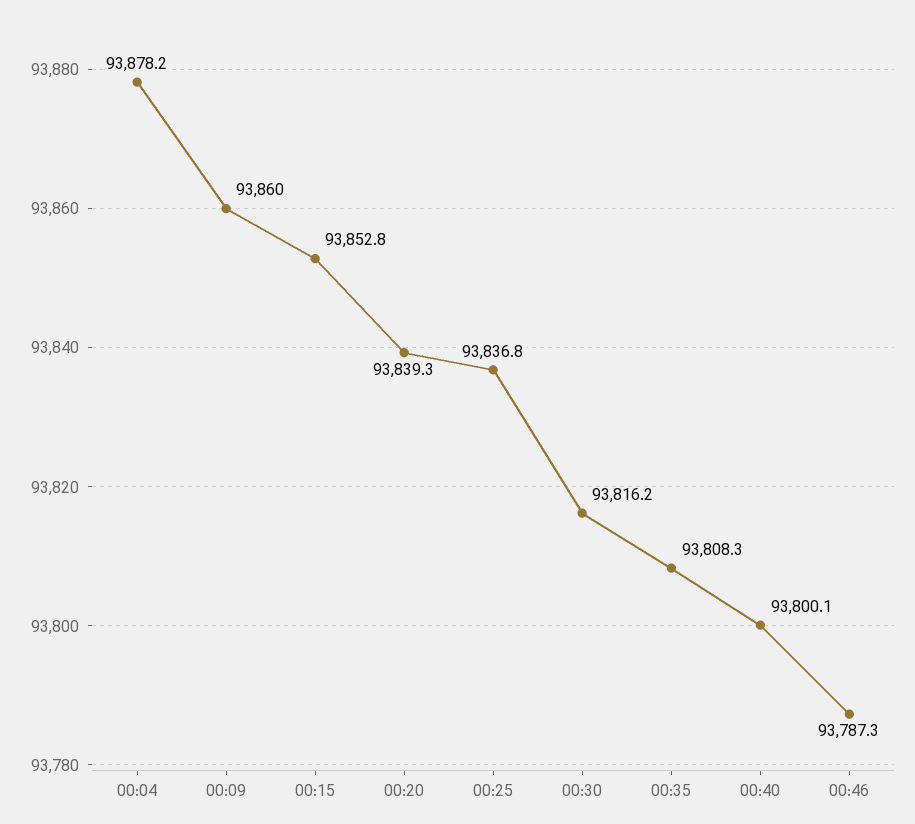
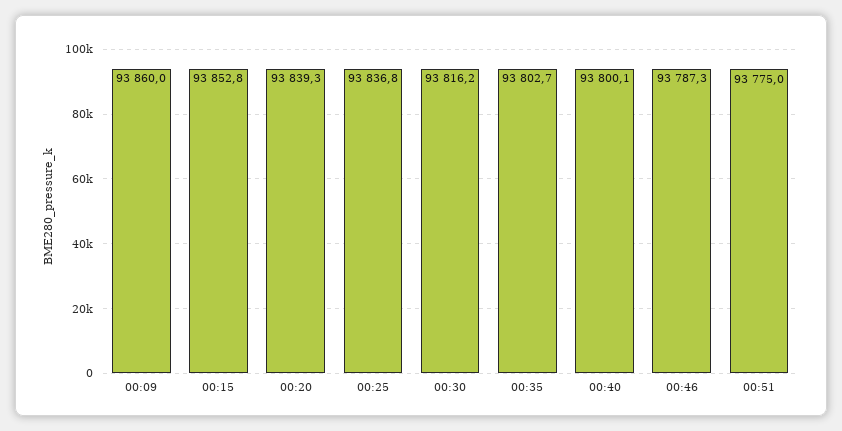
00:04: 93878.2 -> none
00:35: 93808.3 -> 93802.7
00:51: none -> 93775

